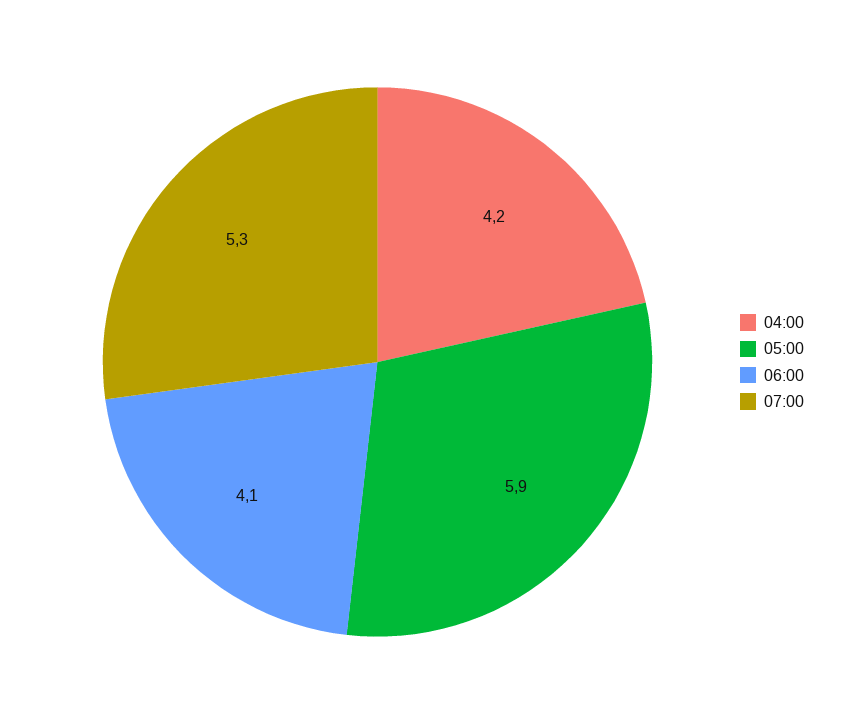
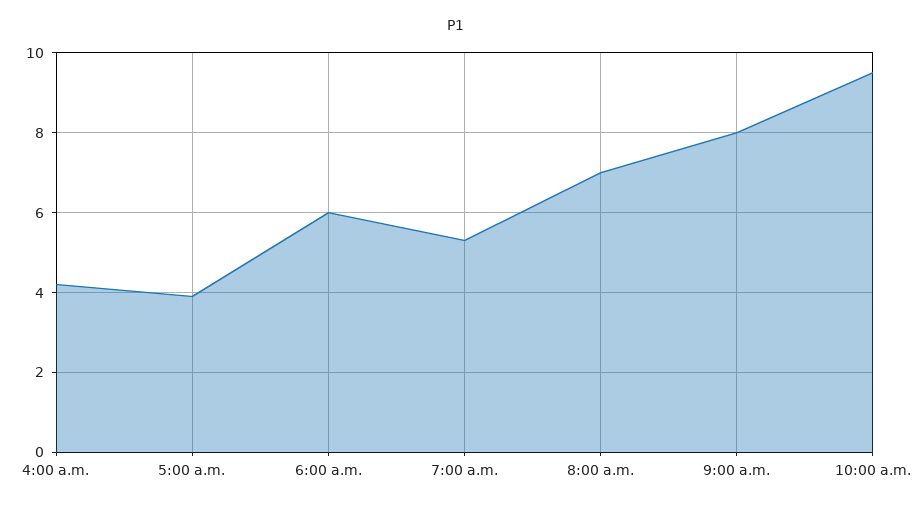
05:00: 5.9 -> 4
06:00: 4.1 -> 6
8:00 a.m.: none -> 7
9:00 a.m.: none -> 8
10:00 a.m.: none -> 9.5

